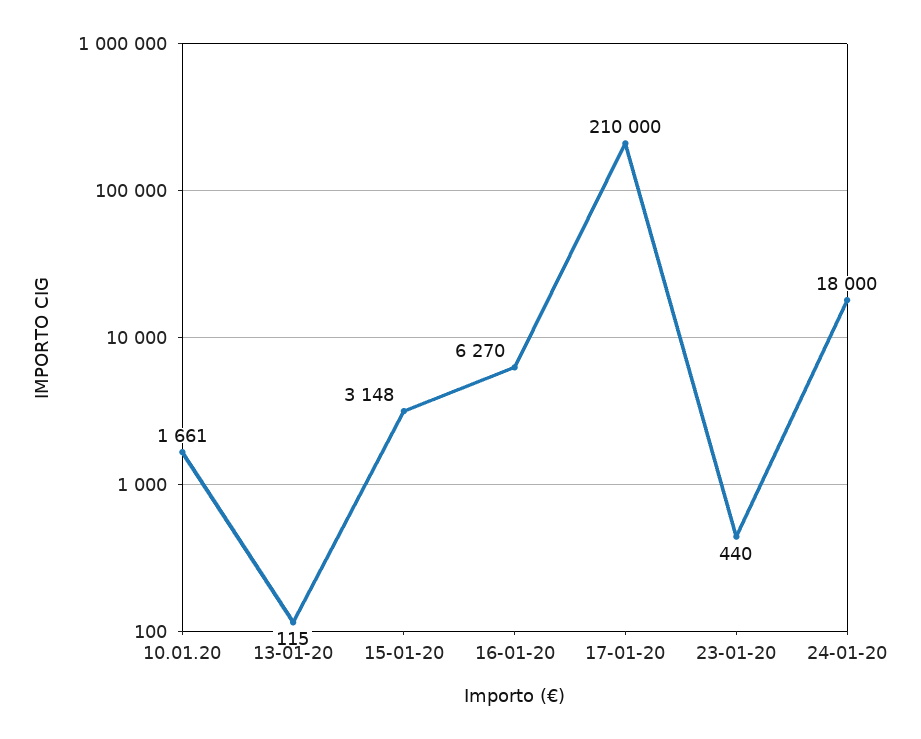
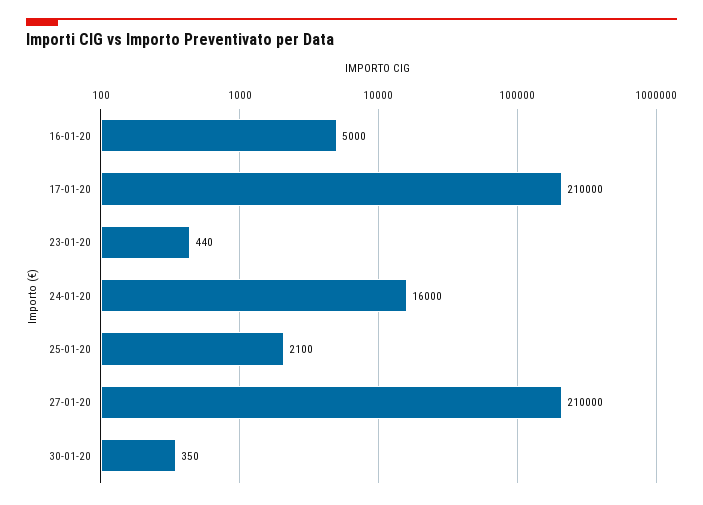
10.01.20: 1661 -> none
13-01-20: 115 -> none
15-01-20: 3148 -> none
16-01-20: 6270 -> 5000
24-01-20: 18000 -> 16000
25-01-20: none -> 2100
27-01-20: none -> 210000
30-01-20: none -> 350

